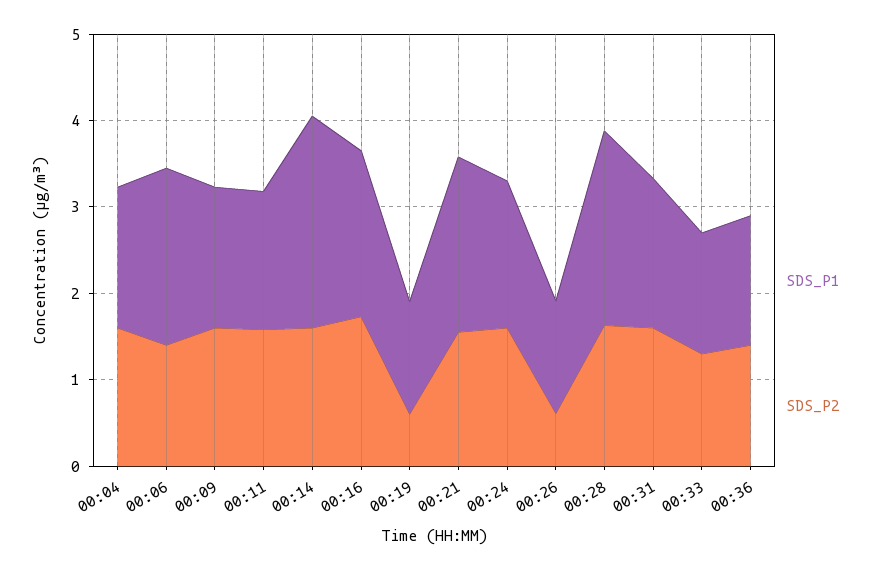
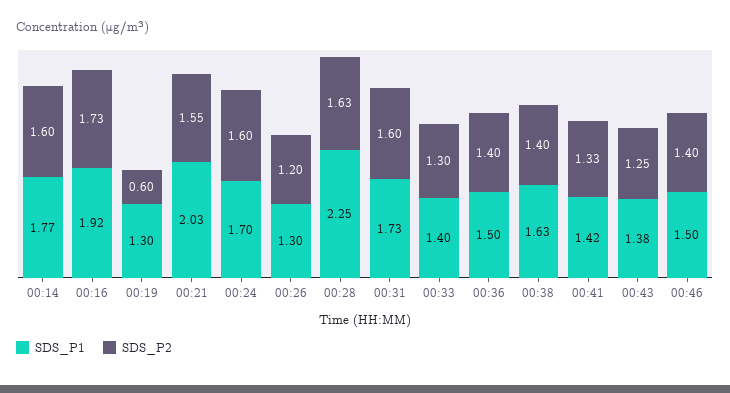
SDS_P1, 00:04: 1.6 -> none
SDS_P2, 00:04: 1.6 -> none
SDS_P1, 00:06: 2 -> none
SDS_P2, 00:06: 1.4 -> none
SDS_P1, 00:09: 1.6 -> none
SDS_P2, 00:09: 1.6 -> none
SDS_P1, 00:11: 1.6 -> none
SDS_P2, 00:11: 1.6 -> none
SDS_P1, 00:14: 2.4 -> 1.77
SDS_P2, 00:26: 0.6 -> 1.2
SDS_P1, 00:38: none -> 1.63
SDS_P2, 00:38: none -> 1.4
SDS_P1, 00:41: none -> 1.42
SDS_P2, 00:41: none -> 1.33
SDS_P1, 00:43: none -> 1.38
SDS_P2, 00:43: none -> 1.25
SDS_P1, 00:46: none -> 1.5
SDS_P2, 00:46: none -> 1.4

